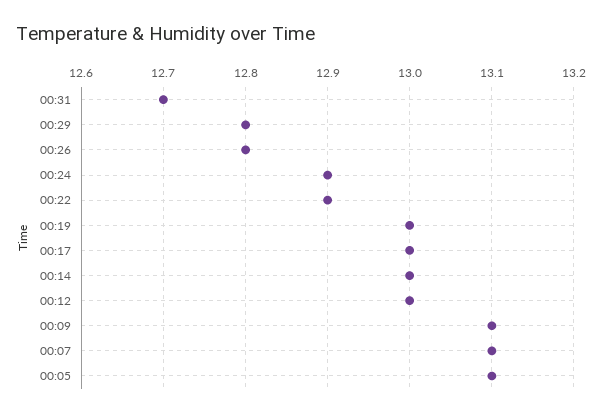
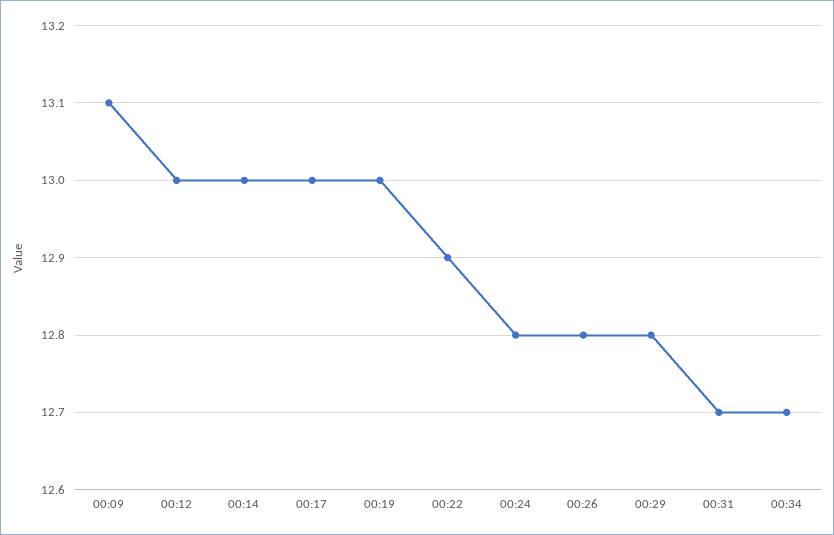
00:24: 12.9 -> 12.8
00:07: 13.1 -> none
00:05: 13.1 -> none
00:34: none -> 12.7

